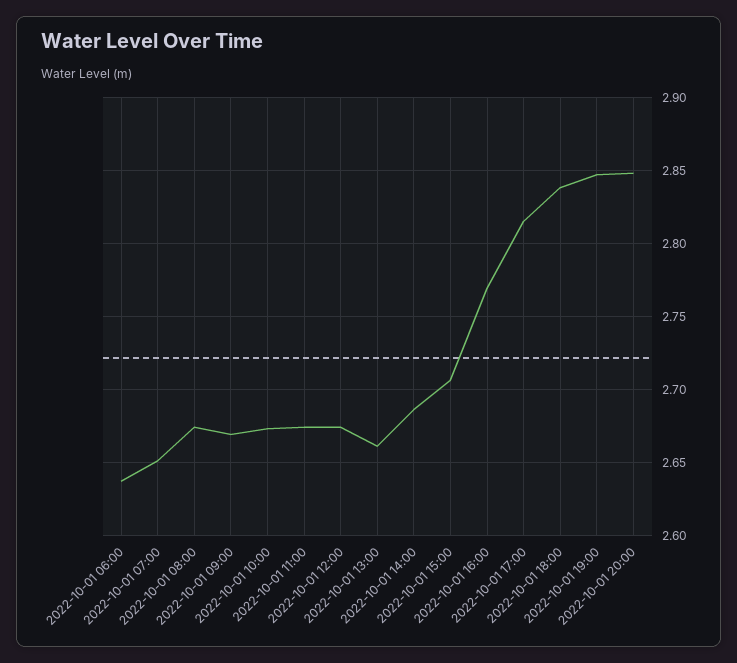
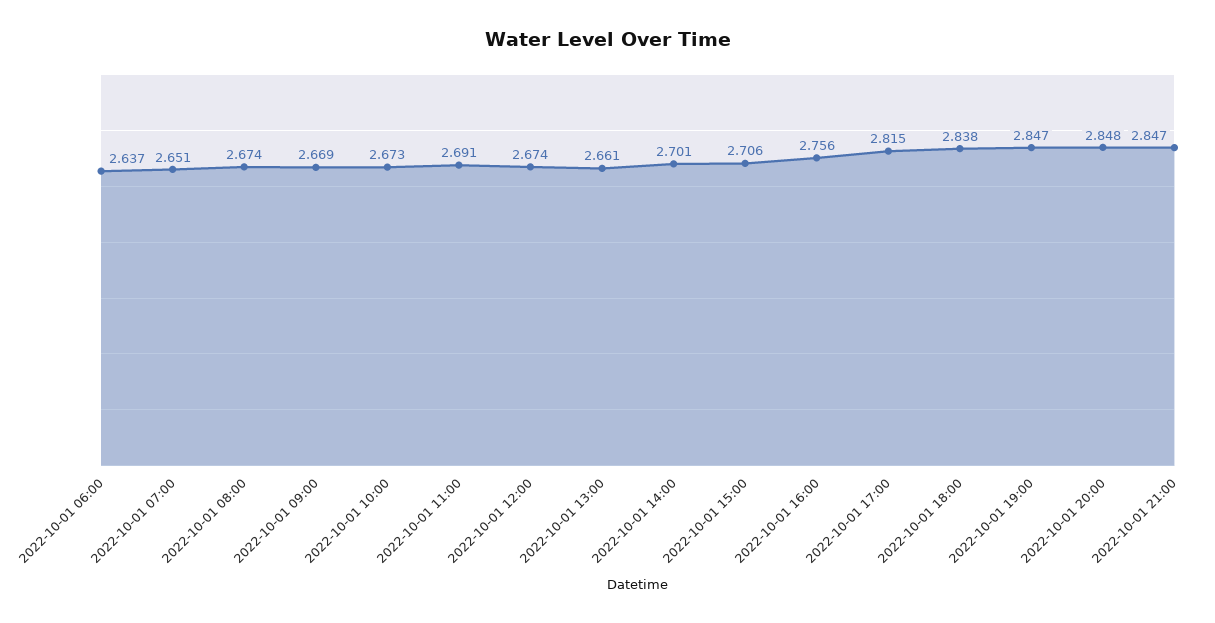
2022-10-01 11:00: 2.675 -> 2.691
2022-10-01 14:00: 2.685 -> 2.701
2022-10-01 16:00: 2.77 -> 2.756
2022-10-01 21:00: none -> 2.847

